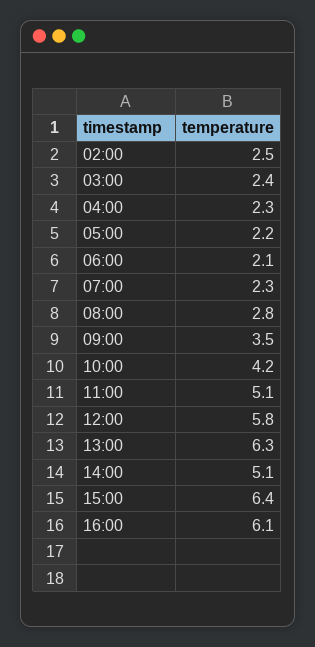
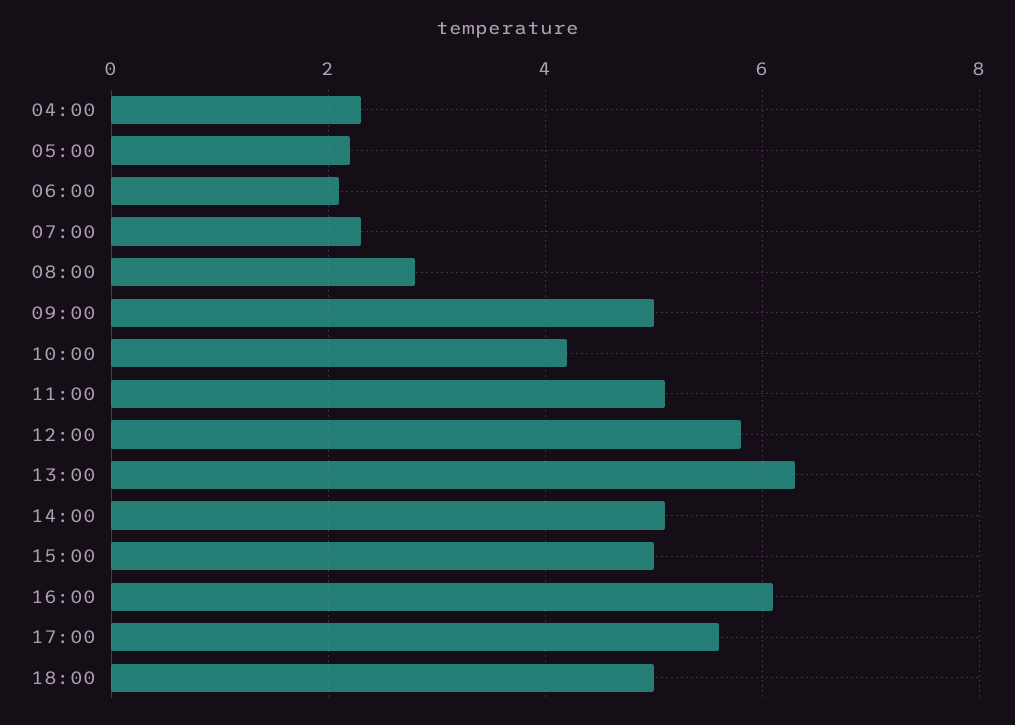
02:00: 2.5 -> none
03:00: 2.4 -> none
09:00: 3.5 -> 5
15:00: 6.4 -> 5
17:00: none -> 5.5
18:00: none -> 5

